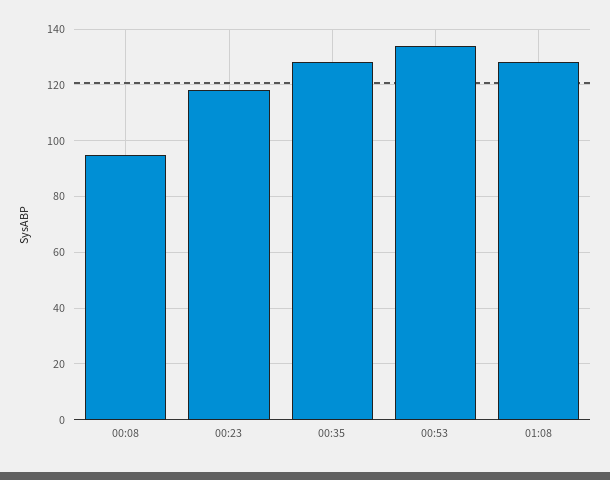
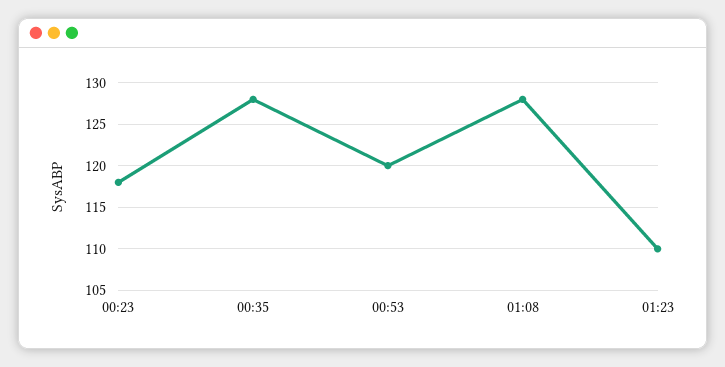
00:08: 95 -> none
00:53: 135 -> 120
01:23: none -> 110

